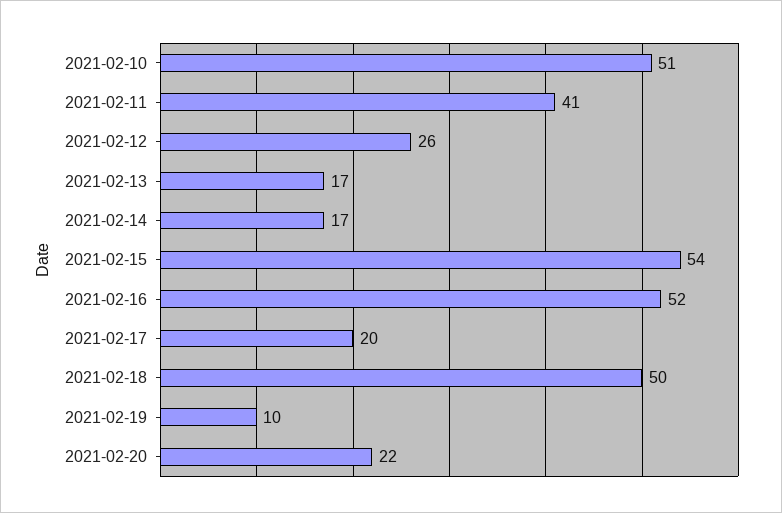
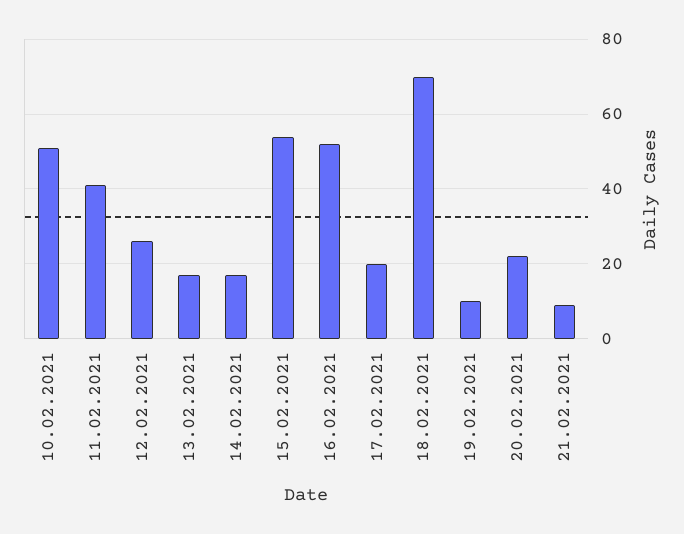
2021-02-18: 50 -> 70
21.02.2021: none -> 10

